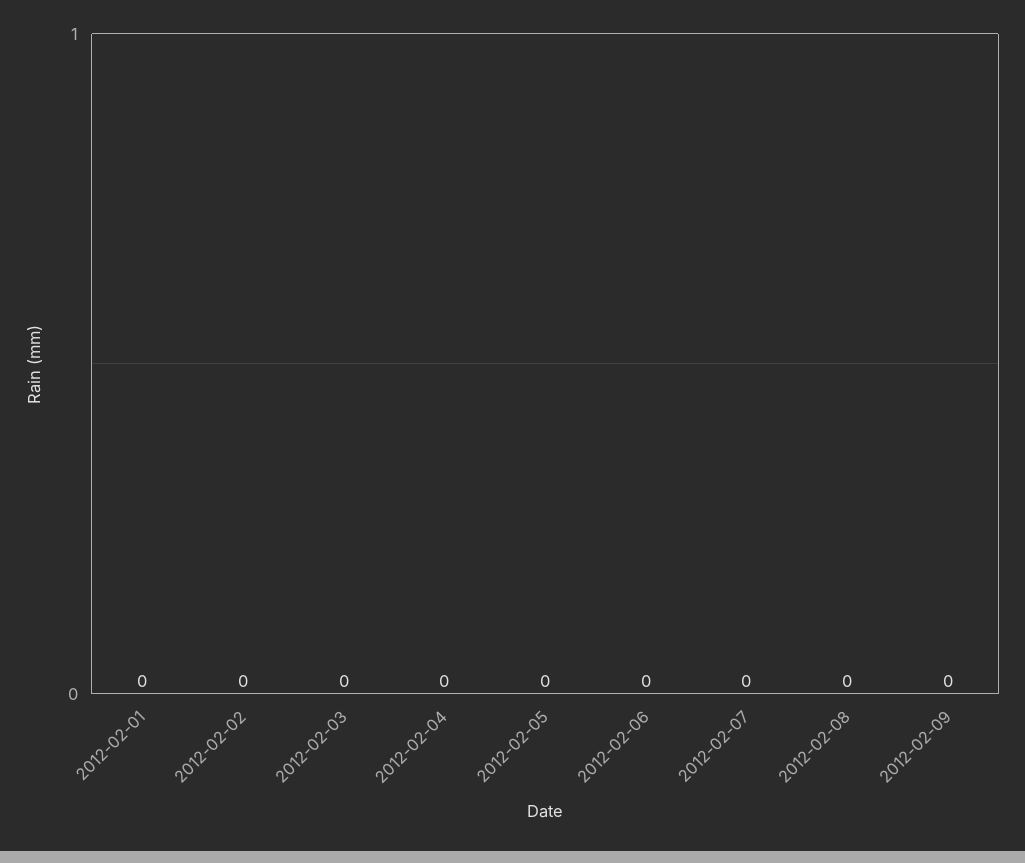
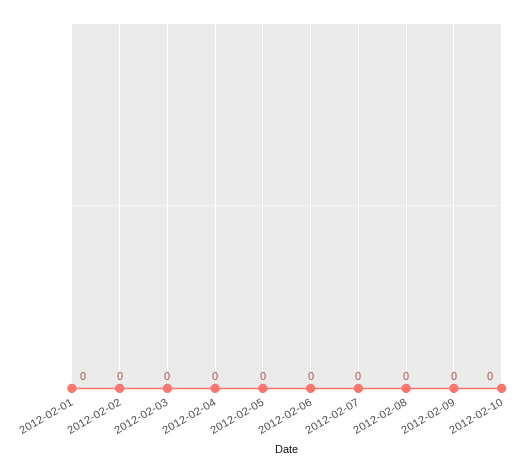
2012-02-10: none -> 0

